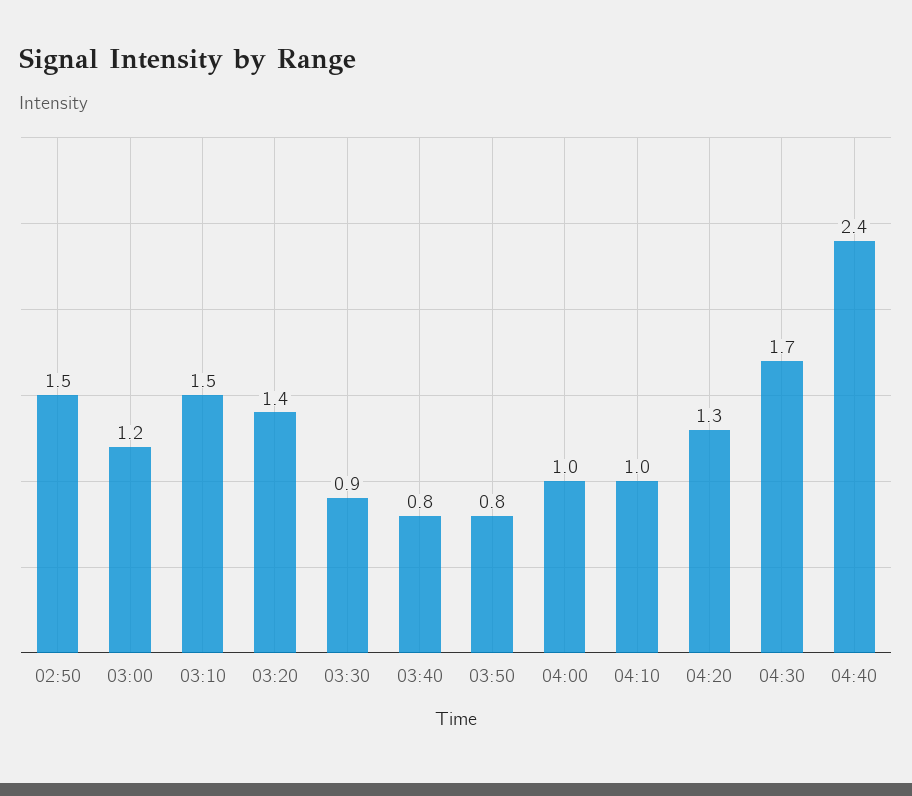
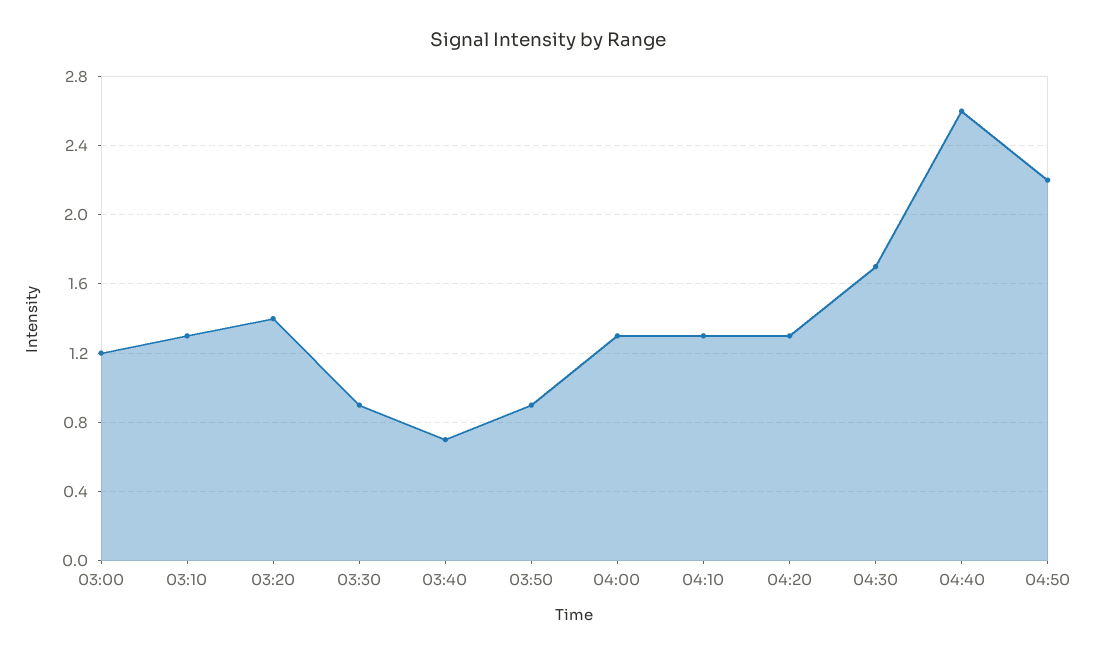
02:50: 1.5 -> none
03:10: 1.5 -> 1.3
03:40: 0.8 -> 0.7
03:50: 0.8 -> 0.9
04:00: 1 -> 1.3
04:10: 1 -> 1.3
04:40: 2.4 -> 2.6
04:50: none -> 2.2

